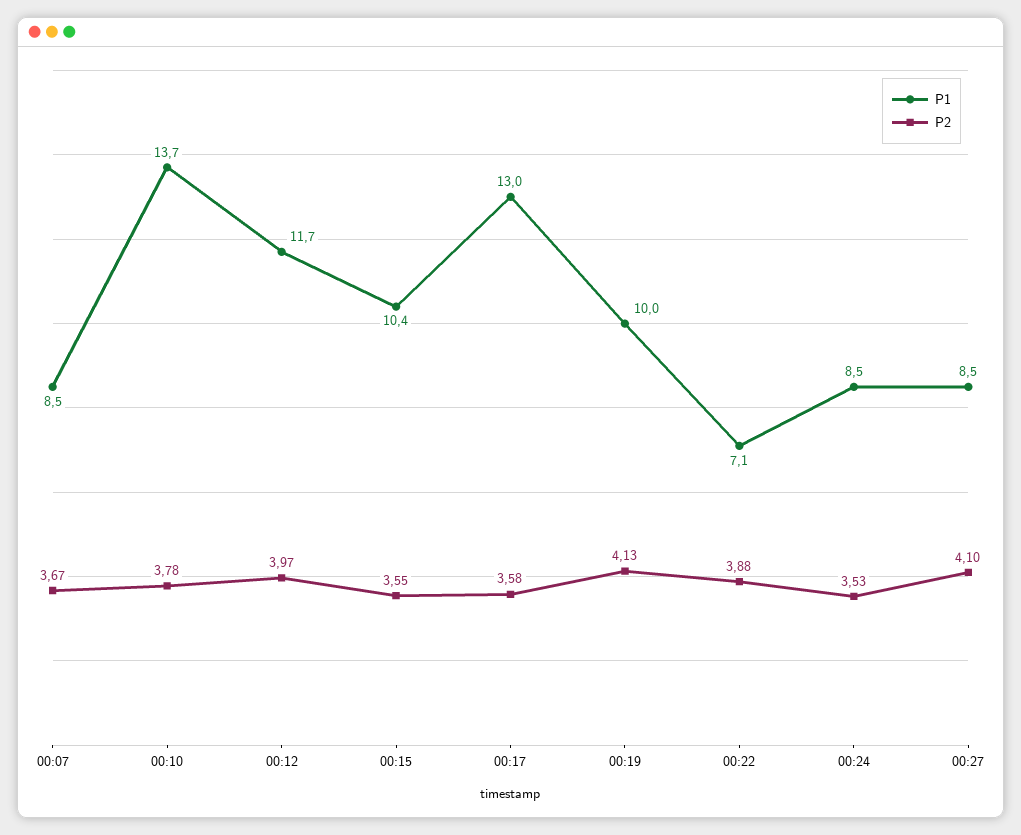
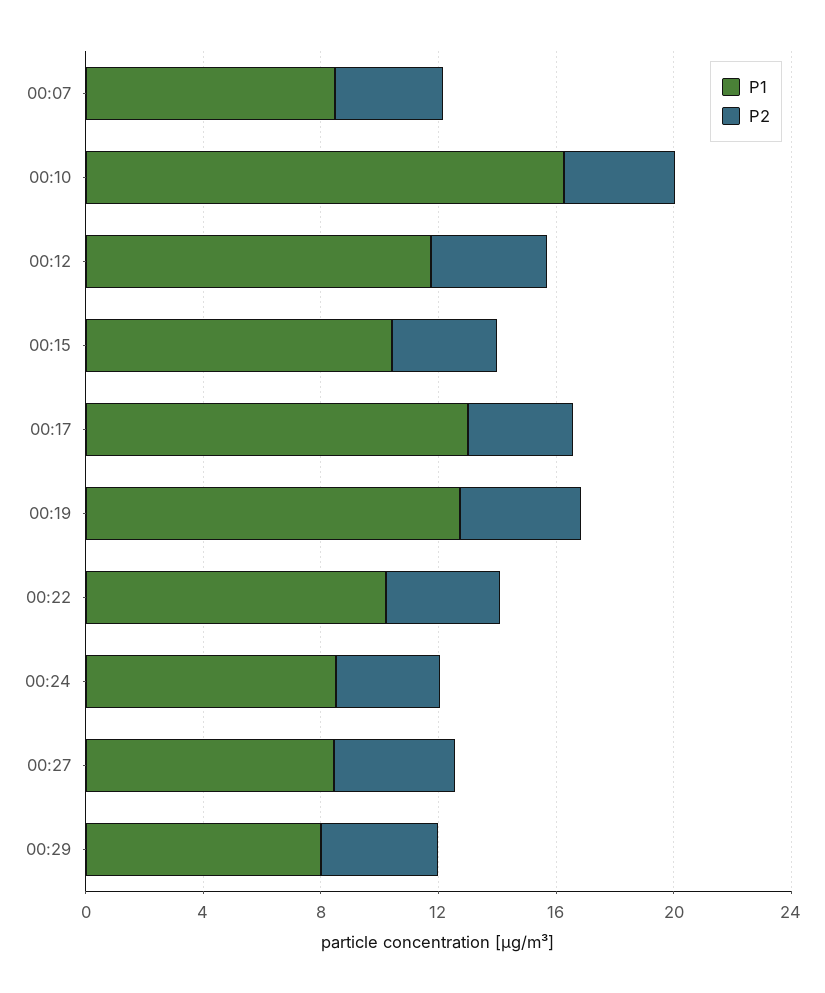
P1, 00:10: 13.7 -> 16
P1, 00:19: 10 -> 13
P1, 00:22: 7.1 -> 10
P1, 00:29: none -> 8
P2, 00:29: none -> 4

